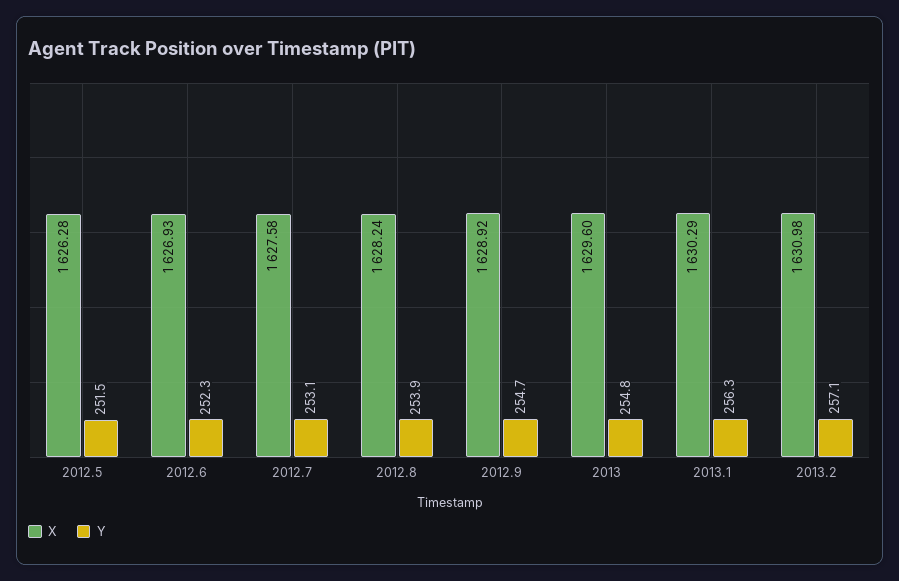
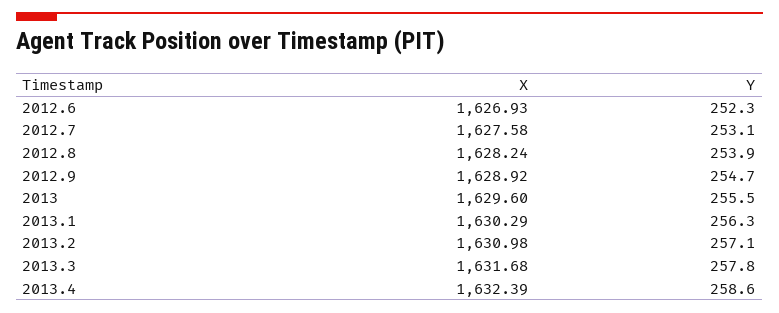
X, 2012.5: 1626.28 -> none
Y, 2012.5: 251.5 -> none
Y, 2013: 254.8 -> 255.5
X, 2013.3: none -> 1631.68
Y, 2013.3: none -> 257.8
X, 2013.4: none -> 1632.39
Y, 2013.4: none -> 258.6

